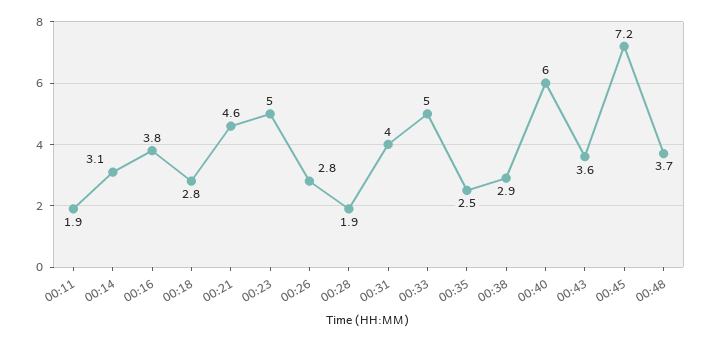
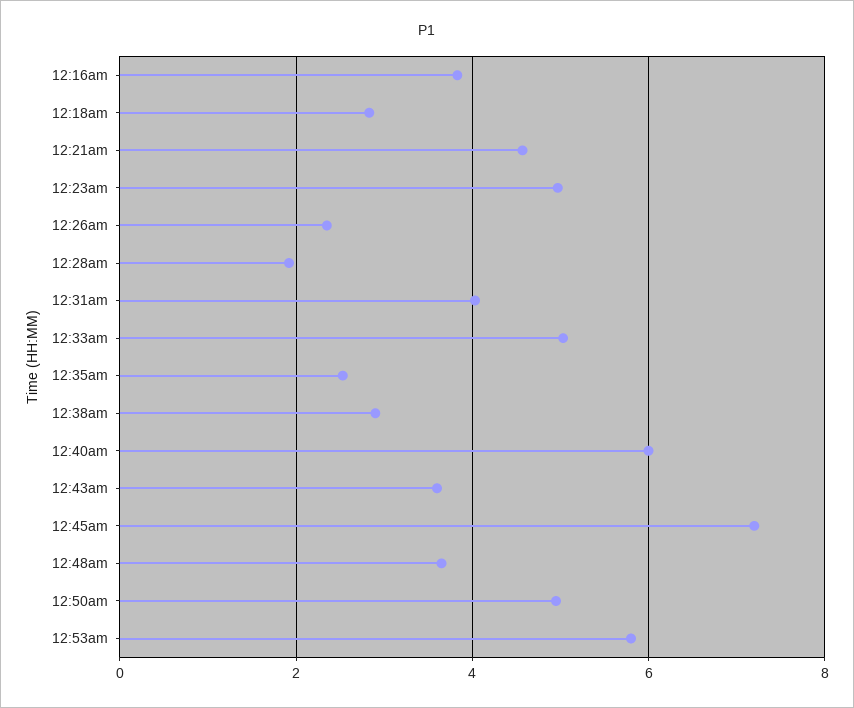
00:11: 1.9 -> none
00:14: 3.1 -> none
00:26: 2.8 -> 2.4
12:50am: none -> 5
12:53am: none -> 5.8

